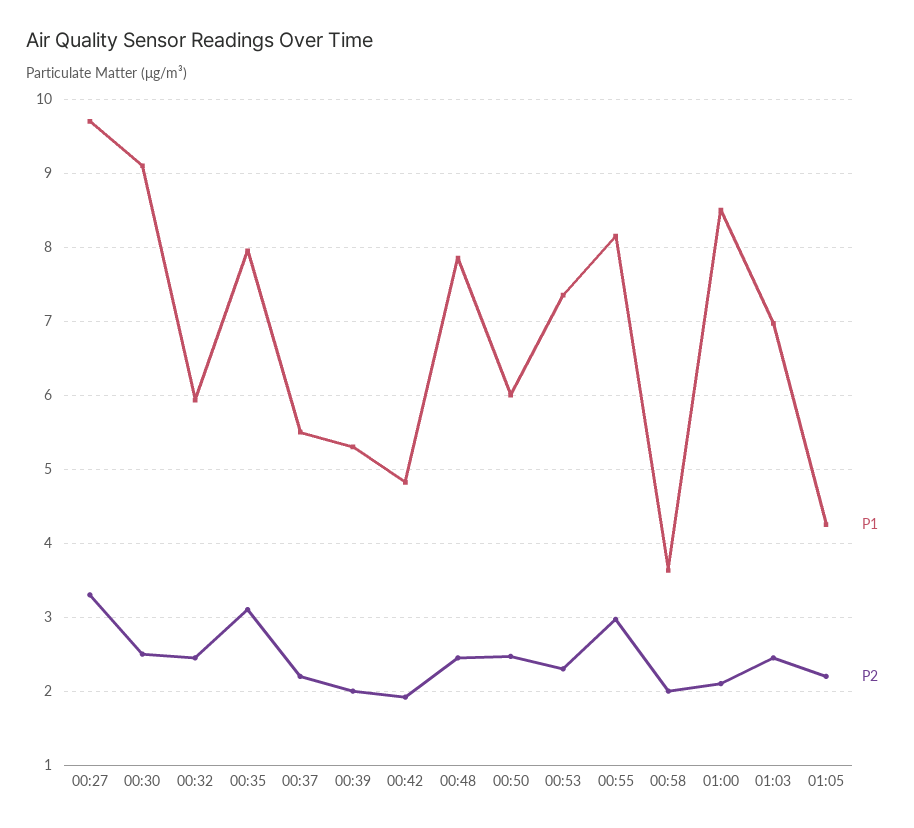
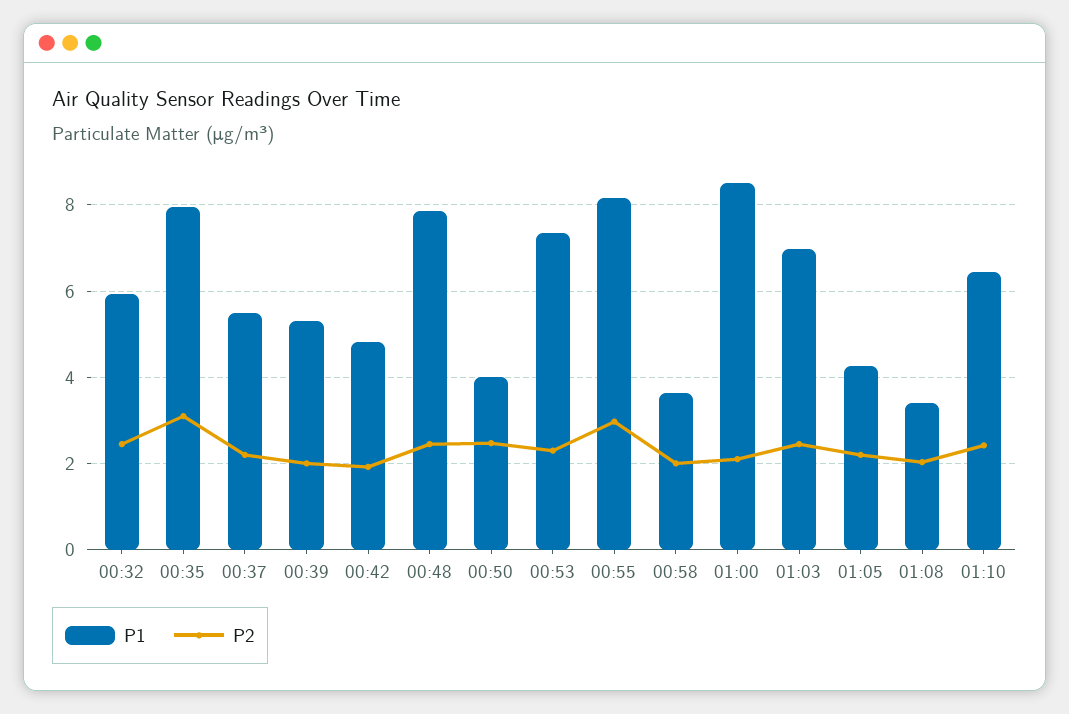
P1, 00:27: 9.7 -> none
P2, 00:27: 3.3 -> none
P1, 00:30: 9.1 -> none
P2, 00:30: 2.5 -> none
P1, 00:50: 6 -> 4
P1, 01:08: none -> 3.4
P2, 01:08: none -> 2
P1, 01:10: none -> 6.4
P2, 01:10: none -> 2.4

